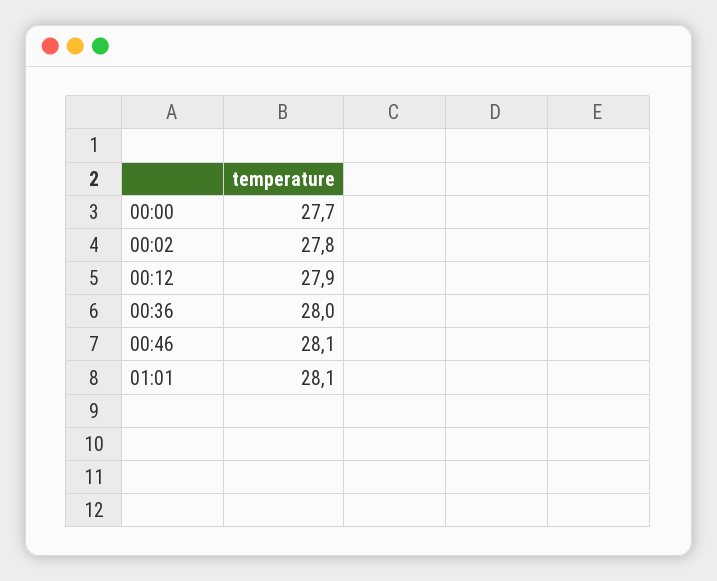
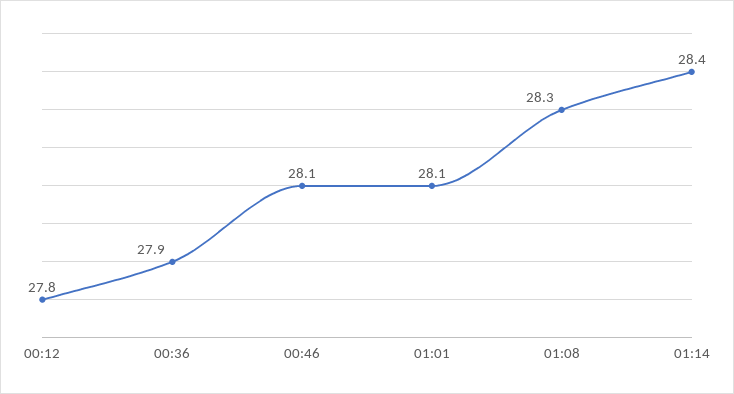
00:00: 27.7 -> none
00:02: 27.8 -> none
00:12: 27.9 -> 27.8
00:36: 28 -> 27.9
01:08: none -> 28.3
01:14: none -> 28.4

